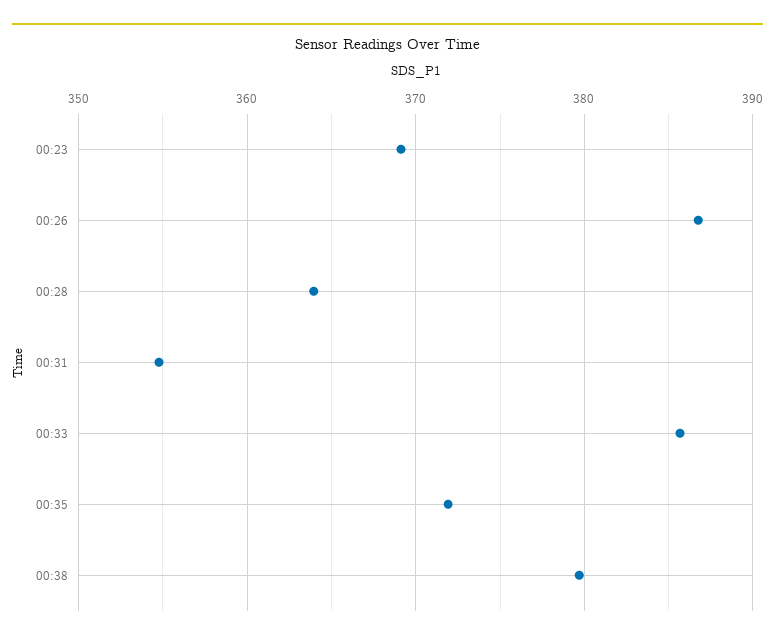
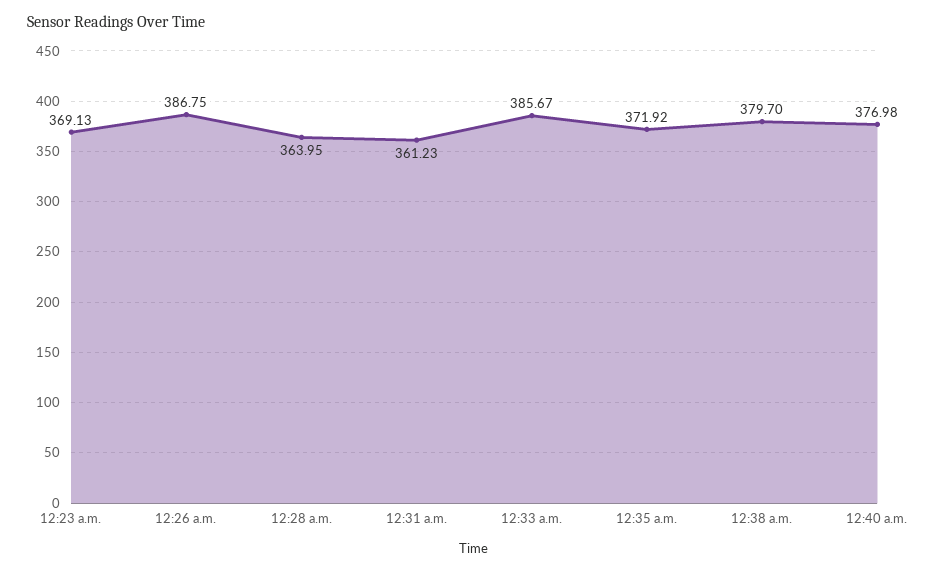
00:31: 355 -> 361.23
12:40 a.m.: none -> 376.98

